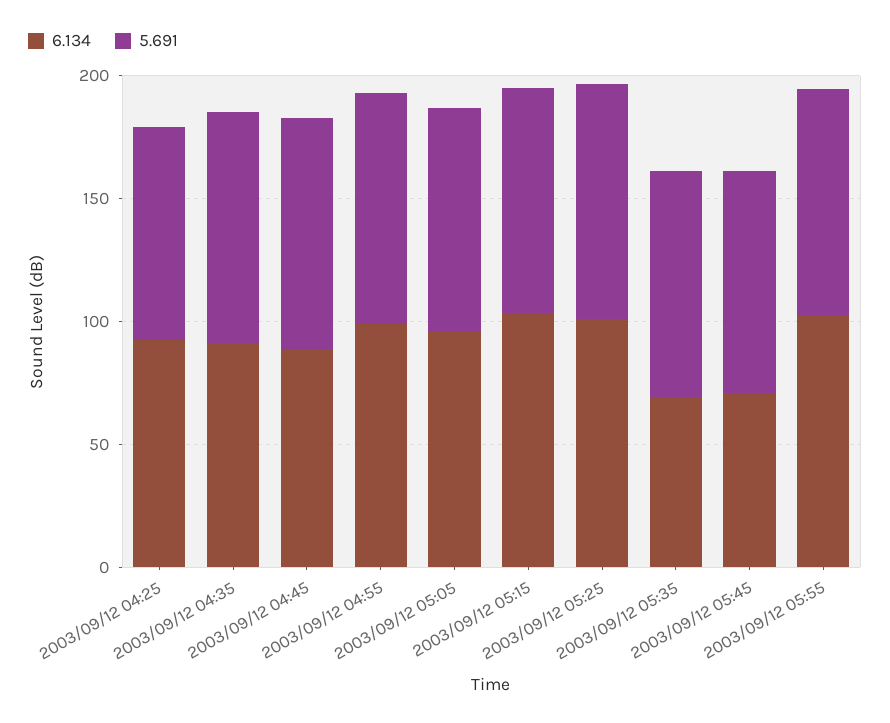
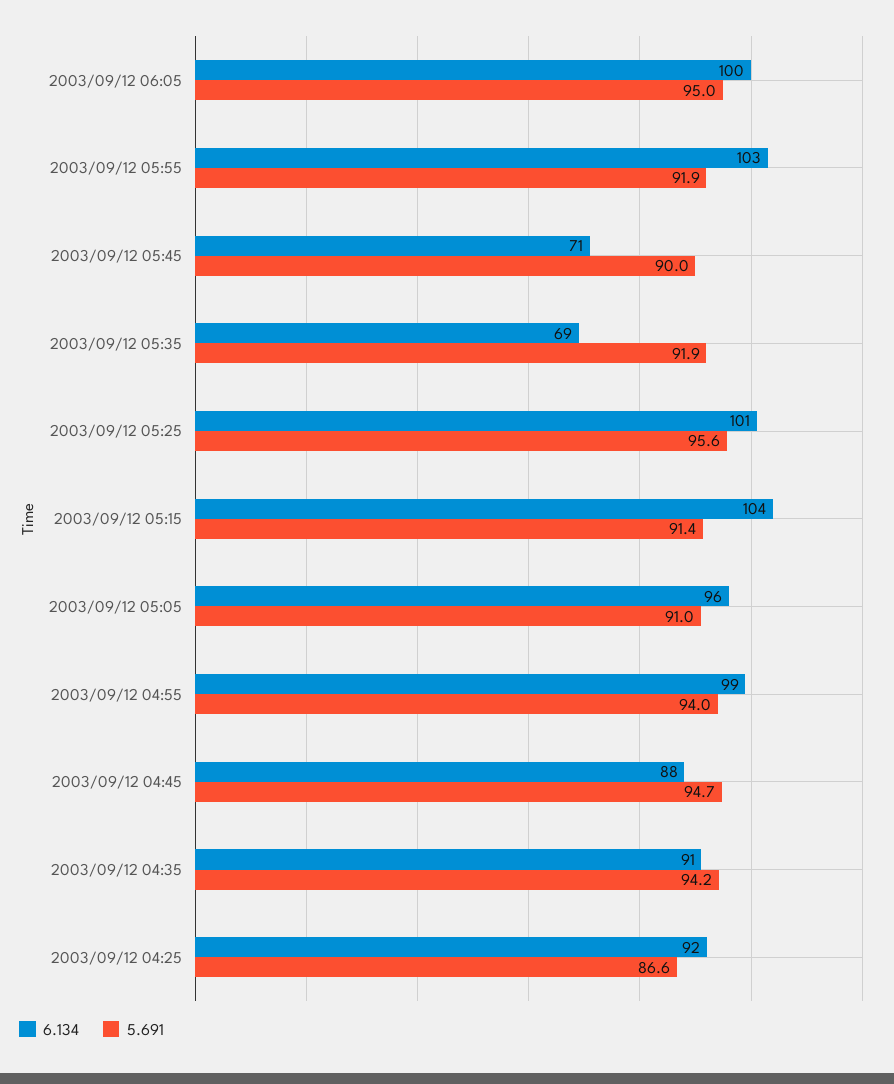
6.134, 2003/09/12 06:05: none -> 100
5.691, 2003/09/12 06:05: none -> 95

